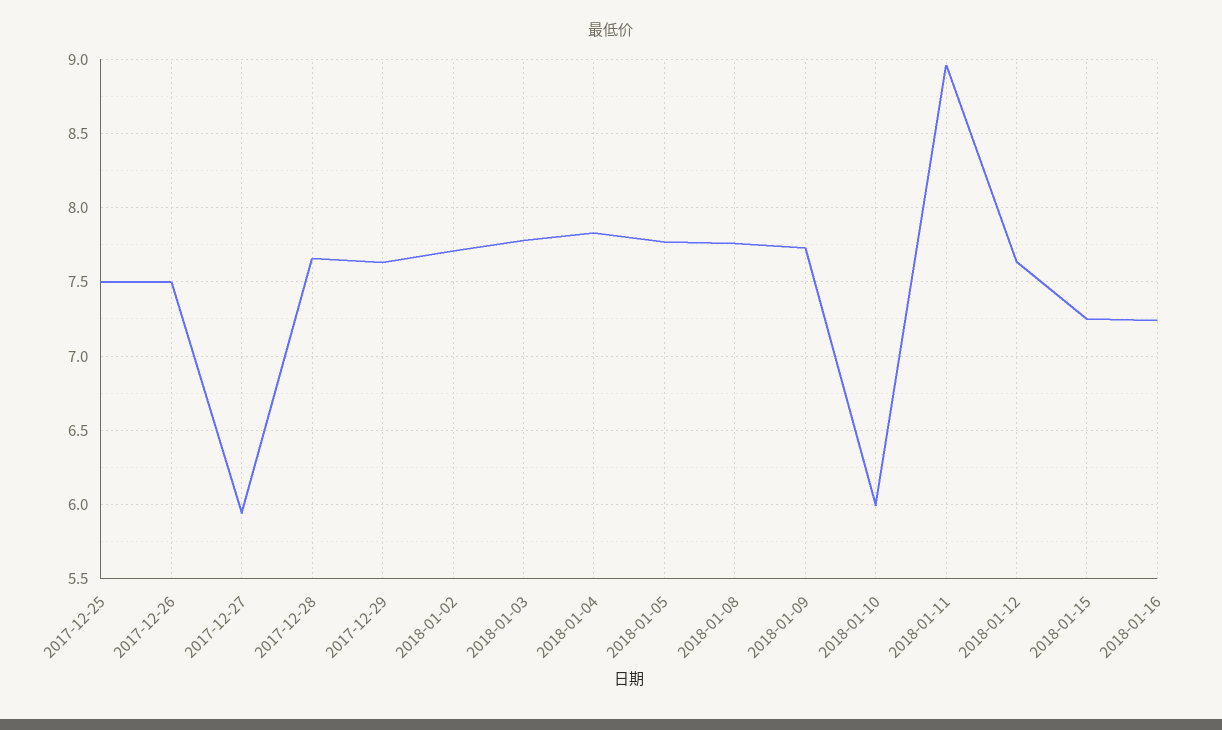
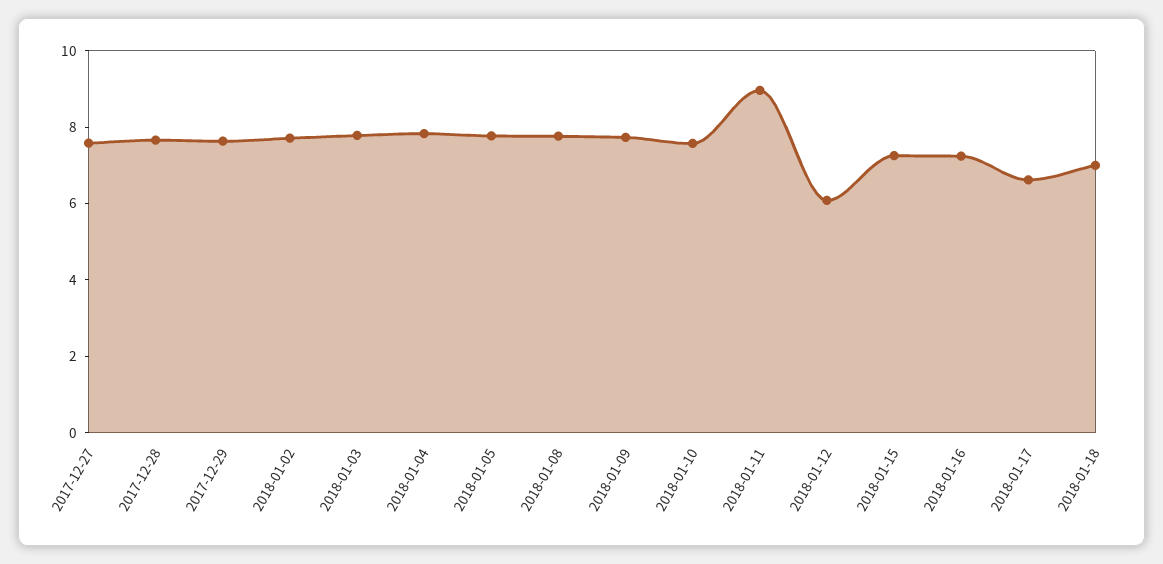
2017-12-25: 7.5 -> none
2017-12-26: 7.5 -> none
2017-12-27: 5.95 -> 7.5
2018-01-10: 6 -> 7.5
2018-01-12: 7.65 -> 6
2018-01-17: none -> 6.5
2018-01-18: none -> 7

